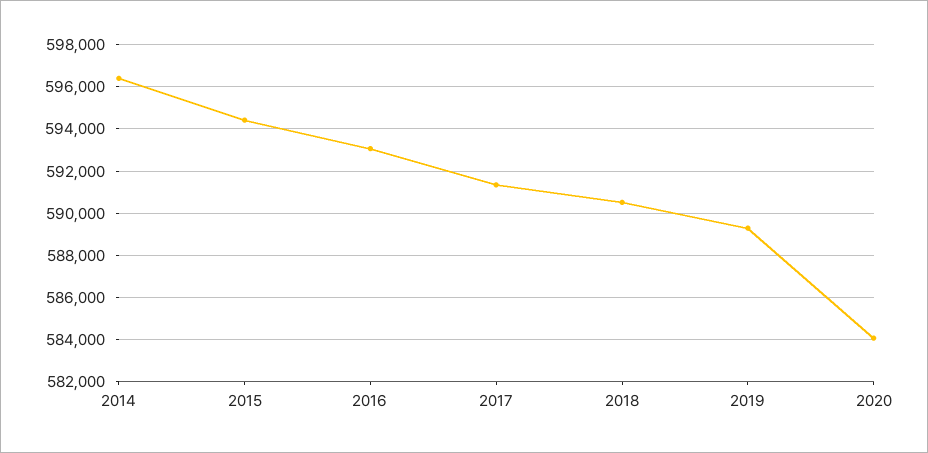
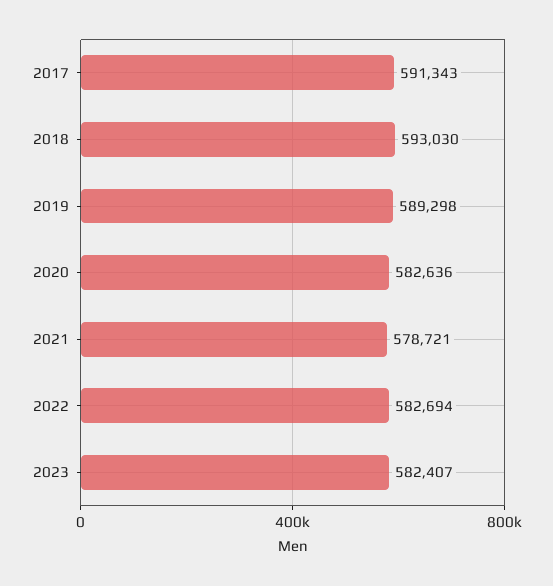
2014: 596500 -> none
2015: 594500 -> none
2016: 593000 -> none
2018: 590500 -> 593030
2020: 584000 -> 582636
2021: none -> 578721
2022: none -> 582694
2023: none -> 582407

